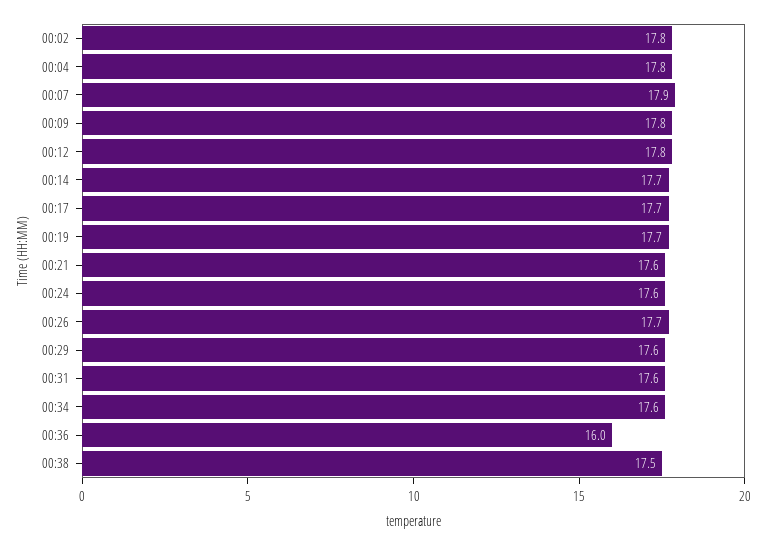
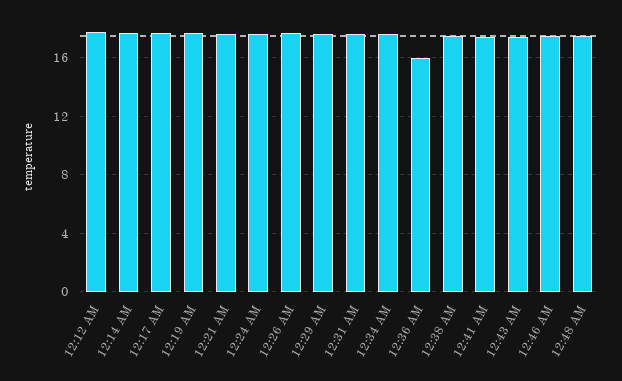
00:02: 17.8 -> none
00:04: 17.8 -> none
00:07: 17.9 -> none
00:09: 17.8 -> none
12:41 AM: none -> 17.5
12:43 AM: none -> 17.5
12:46 AM: none -> 17.5
12:48 AM: none -> 17.5

